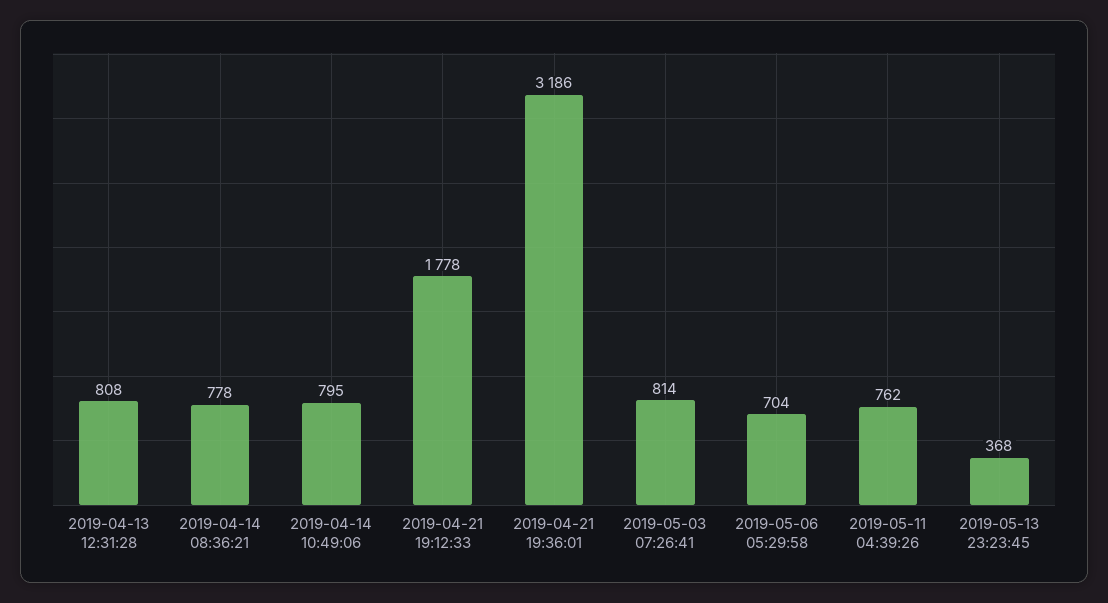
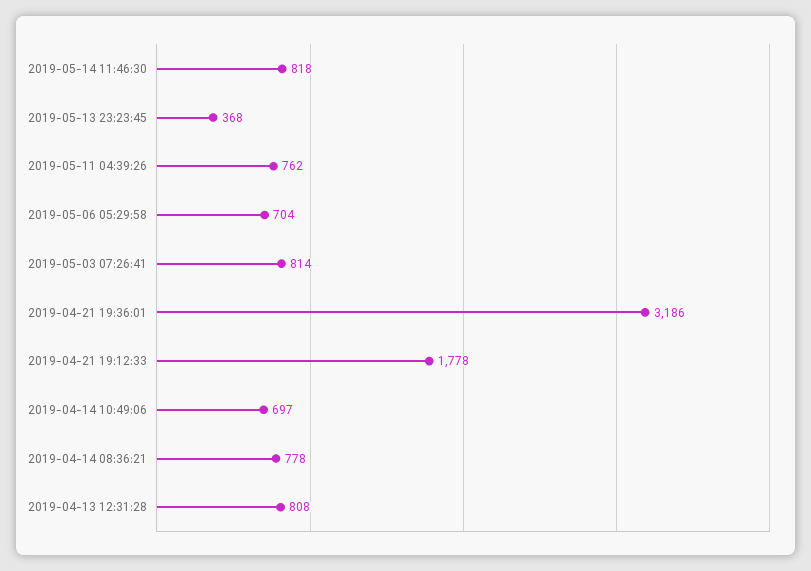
2019-04-14 10:49:06: 795 -> 697
2019-05-14 11:46:30: none -> 818

